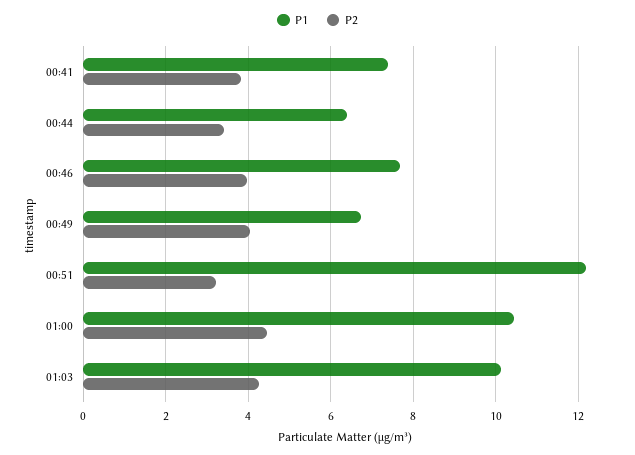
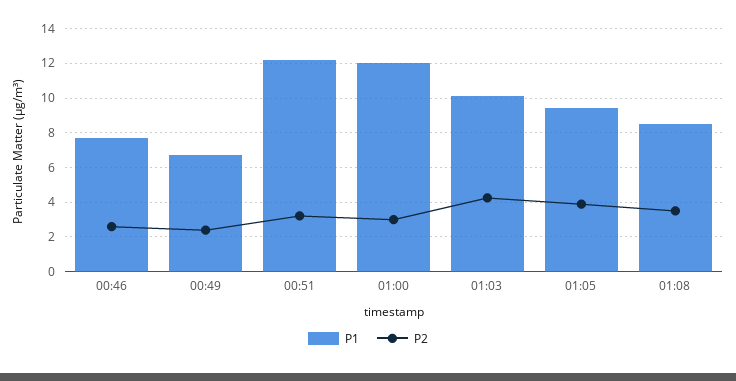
P1, 00:41: 7.4 -> none
P2, 00:41: 3.8 -> none
P1, 00:44: 6.4 -> none
P2, 00:44: 3.4 -> none
P2, 00:46: 4 -> 2.5
P2, 00:49: 4 -> 2.5
P1, 01:00: 10.4 -> 12
P2, 01:00: 4.4 -> 3
P1, 01:05: none -> 9.5
P2, 01:05: none -> 4
P1, 01:08: none -> 8.5
P2, 01:08: none -> 3.5

